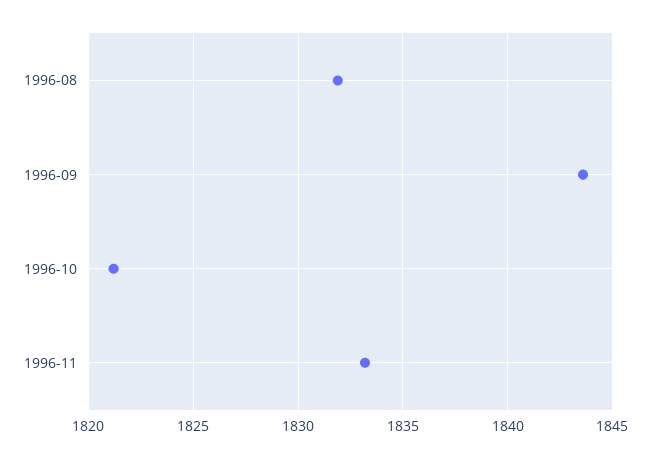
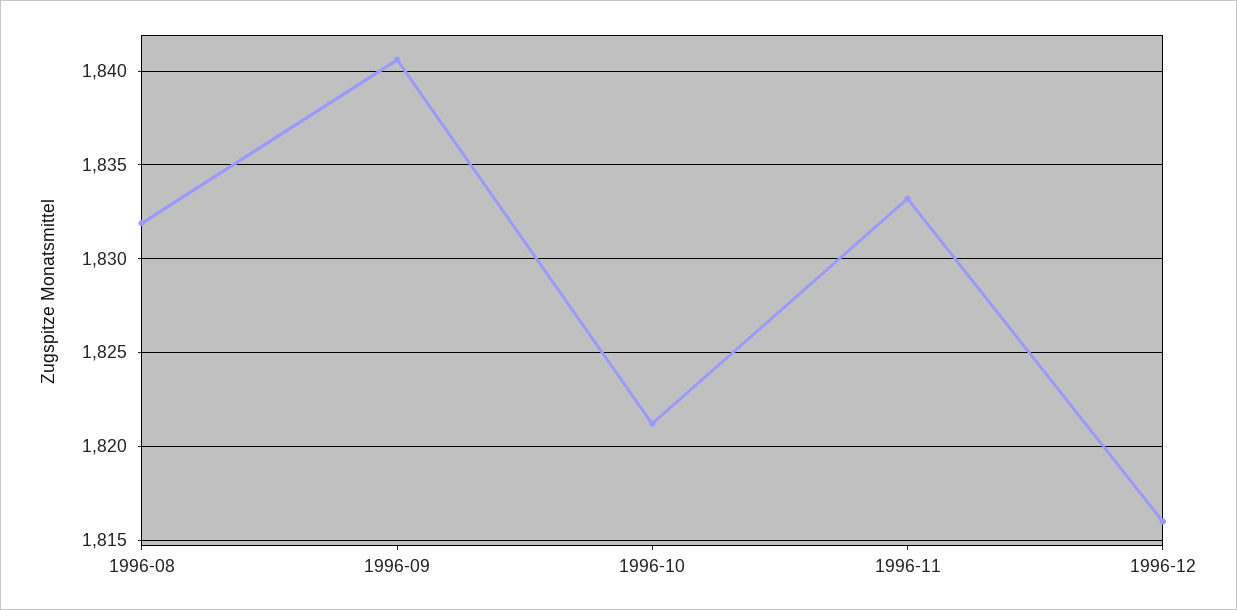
1996-09: 1843.5 -> 1840.5
1996-12: none -> 1816

